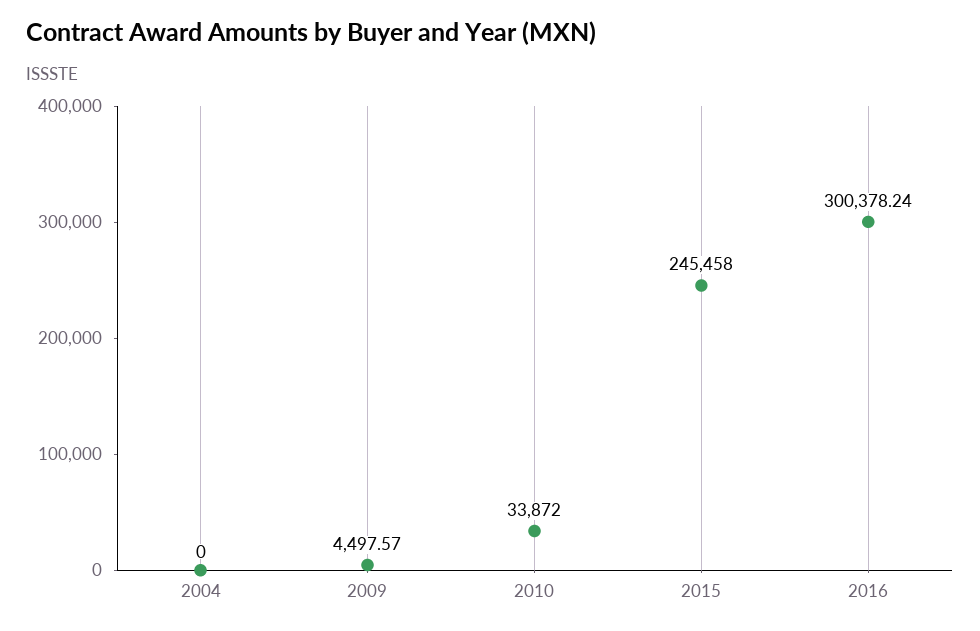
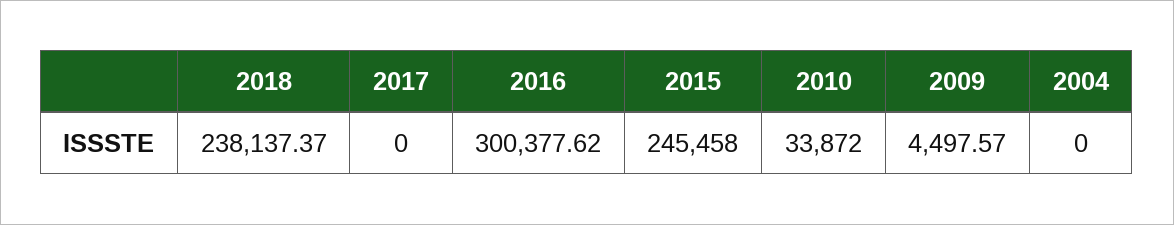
2016: 300378.24 -> 300377.62
2018: none -> 238137.37
2017: none -> 0

